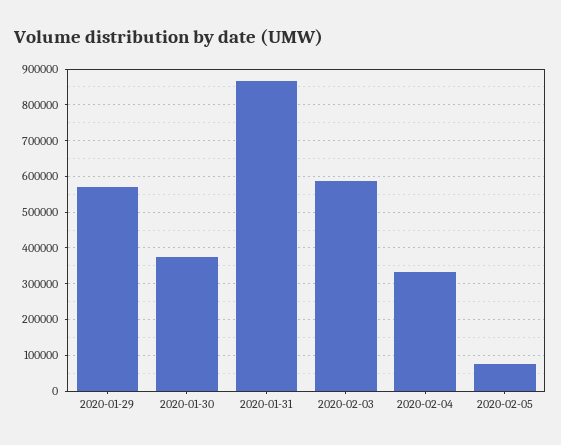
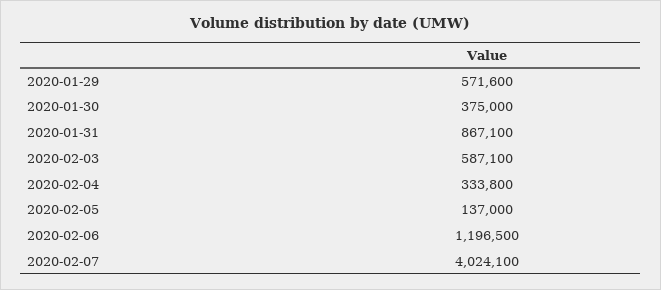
2020-02-05: 80000 -> 137000
2020-02-06: none -> 1196500
2020-02-07: none -> 4024100

